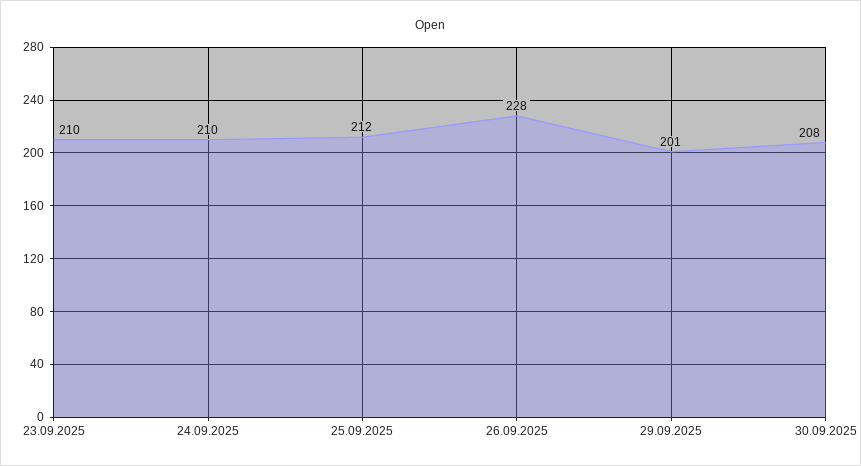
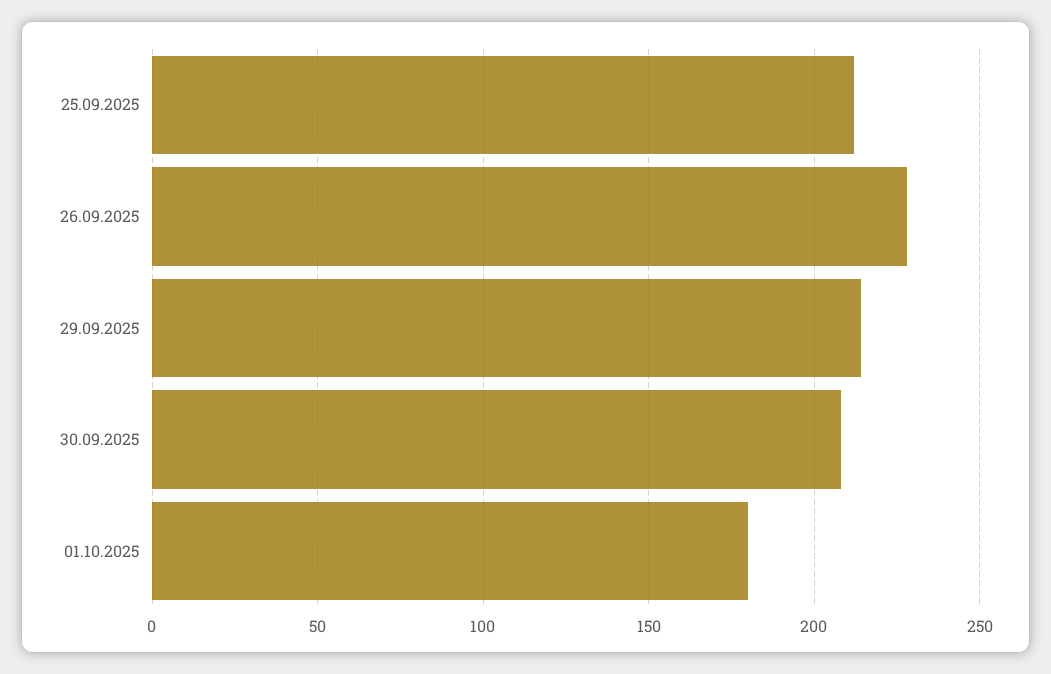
23.09.2025: 210 -> none
24.09.2025: 210 -> none
29.09.2025: 201 -> 215
01.10.2025: none -> 180

